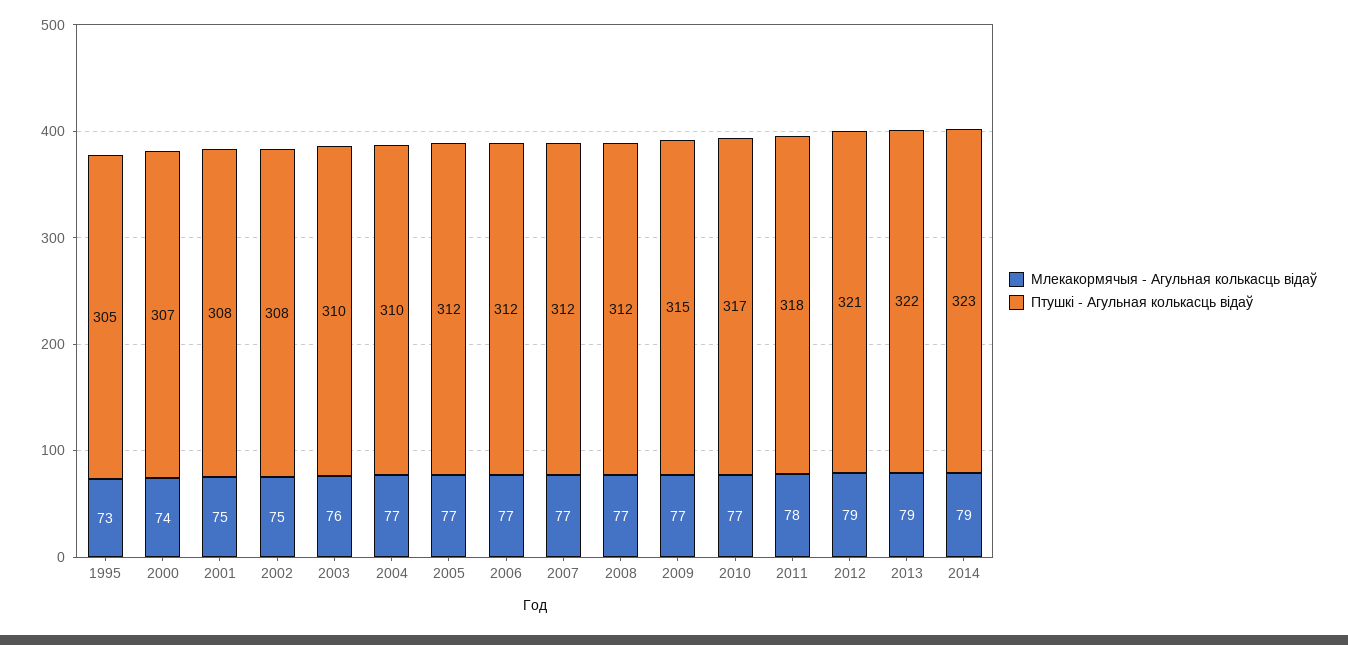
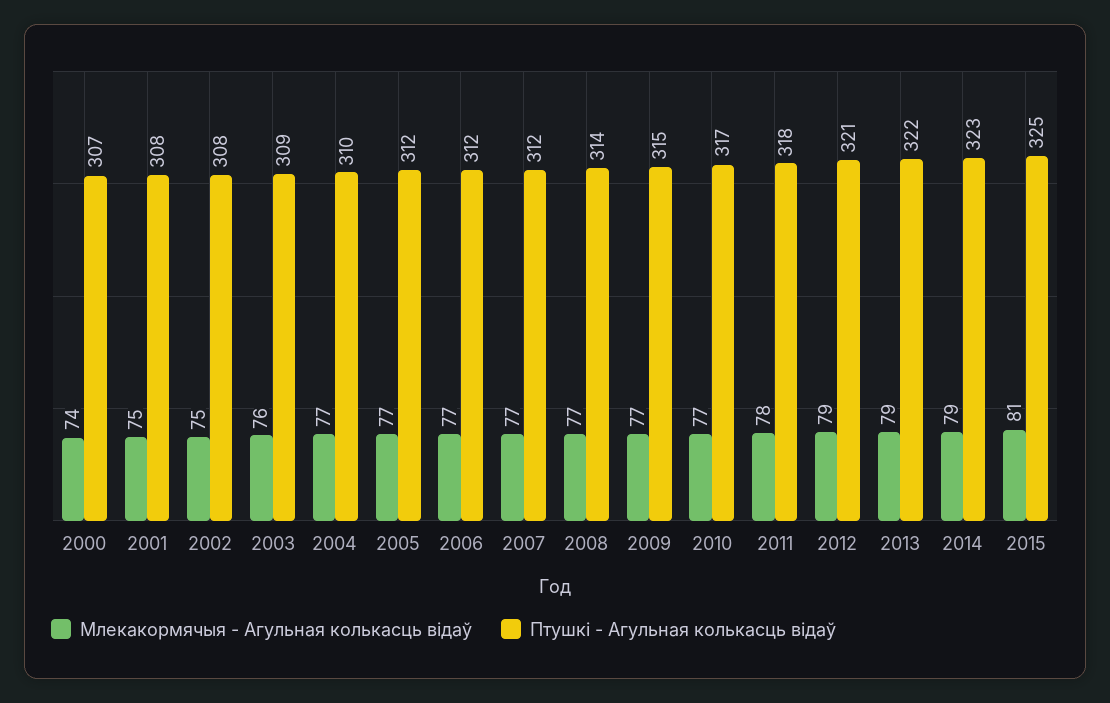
Млекакормячыя - Агульная колькасць відаў, 1995: 73 -> none
Птушкі - Агульная колькасць відаў, 1995: 305 -> none
Птушкі - Агульная колькасць відаў, 2003: 310 -> 309
Птушкі - Агульная колькасць відаў, 2008: 312 -> 314
Млекакормячыя - Агульная колькасць відаў, 2015: none -> 81
Птушкі - Агульная колькасць відаў, 2015: none -> 325

